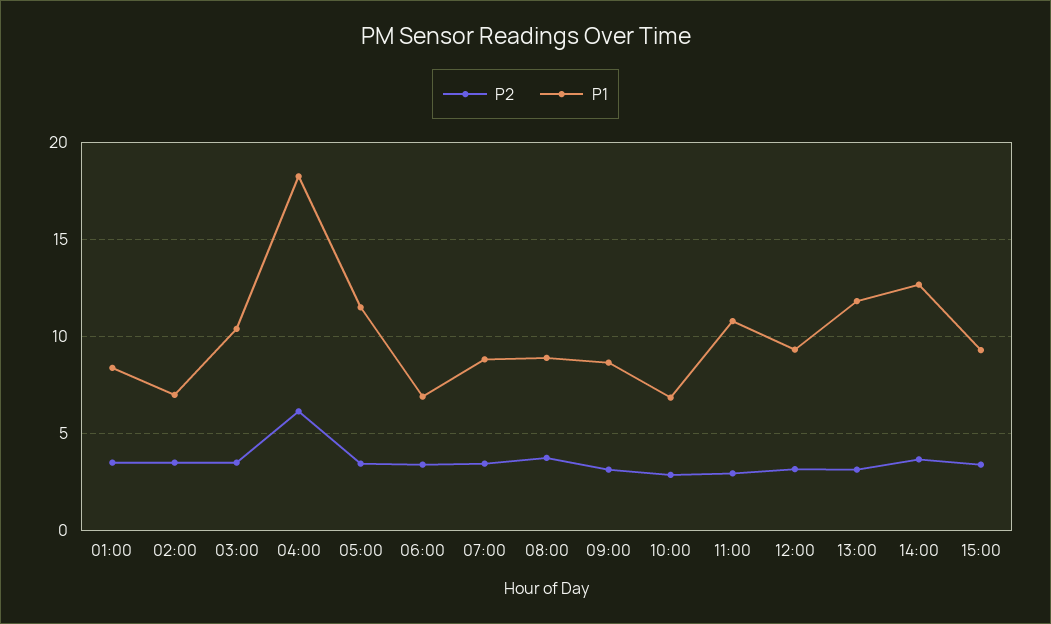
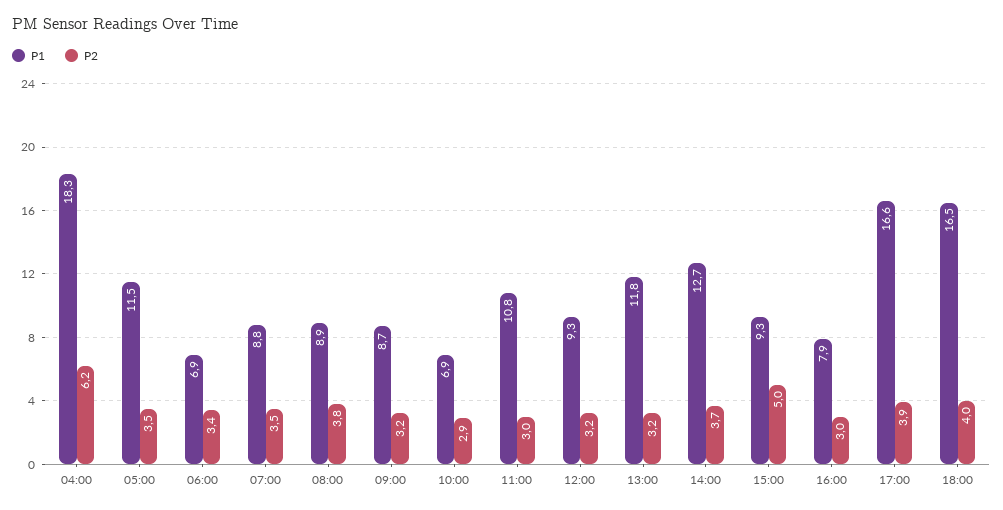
P2, 01:00: 3.5 -> none
P1, 01:00: 8.5 -> none
P2, 02:00: 3.5 -> none
P1, 02:00: 7 -> none
P2, 03:00: 3.5 -> none
P1, 03:00: 10.5 -> none
P2, 15:00: 3.5 -> 5
P1, 16:00: none -> 7.9
P2, 16:00: none -> 3
P1, 17:00: none -> 16.6
P2, 17:00: none -> 3.9
P1, 18:00: none -> 16.5
P2, 18:00: none -> 4

